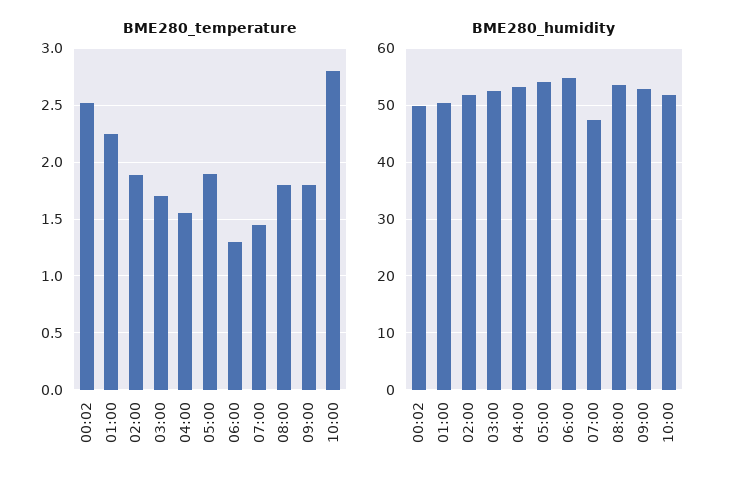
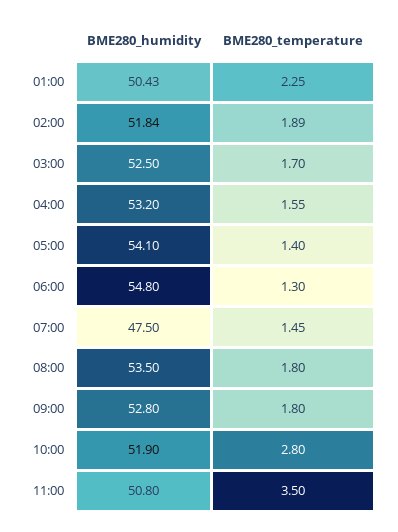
BME280_temperature, 00:02: 2.5 -> none
BME280_temperature, 05:00: 1.9 -> 1.4
BME280_humidity, 00:02: 50 -> none
BME280_humidity, 11:00: none -> 50.8
BME280_temperature, 11:00: none -> 3.5

